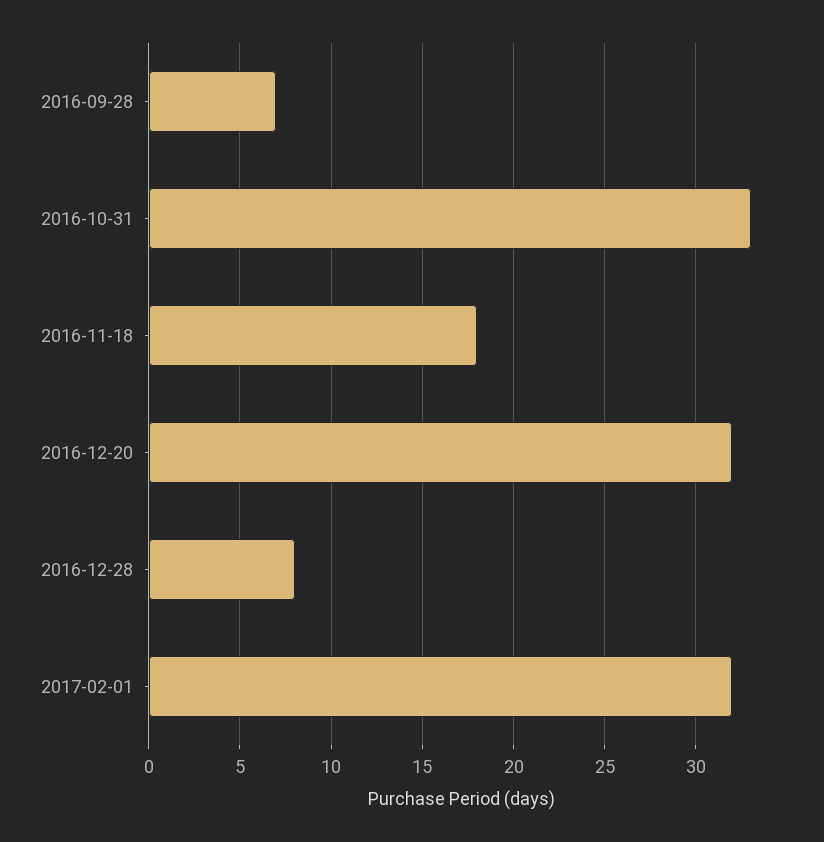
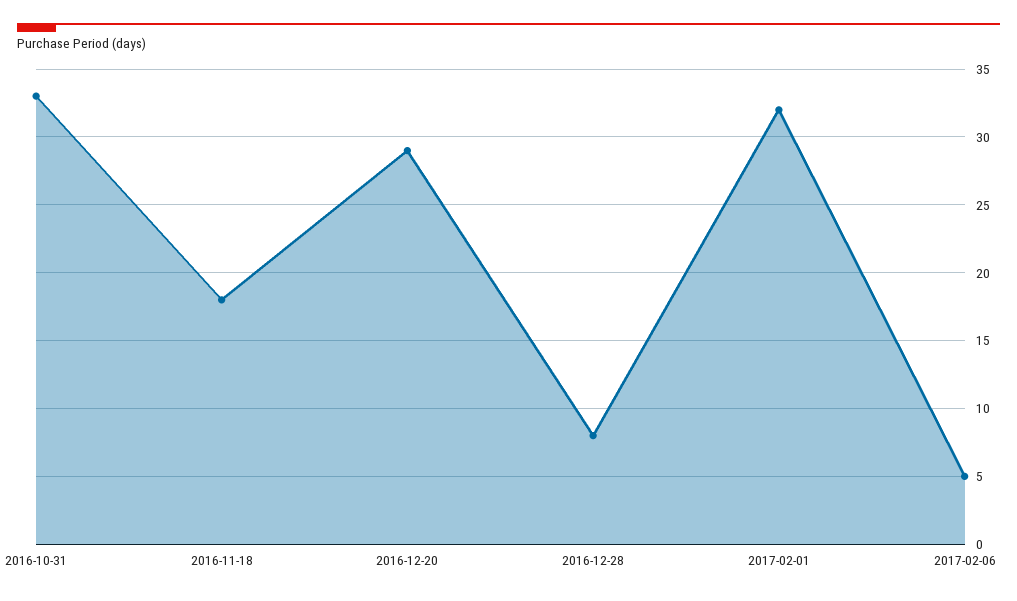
2016-09-28: 7 -> none
2016-12-20: 32 -> 29
2017-02-06: none -> 5

